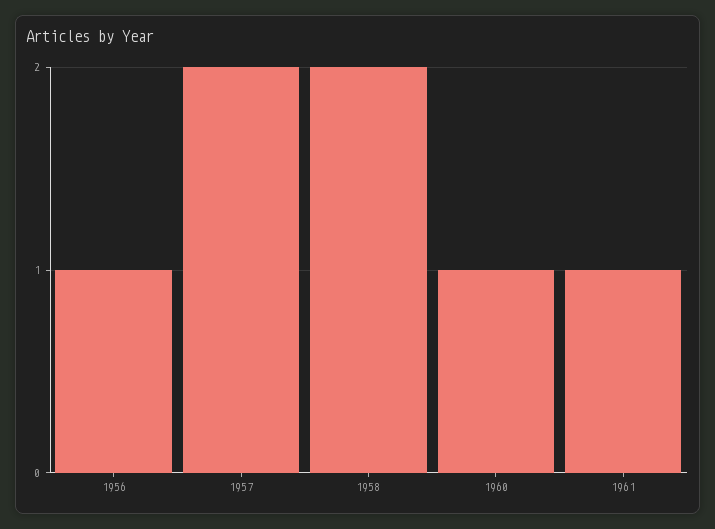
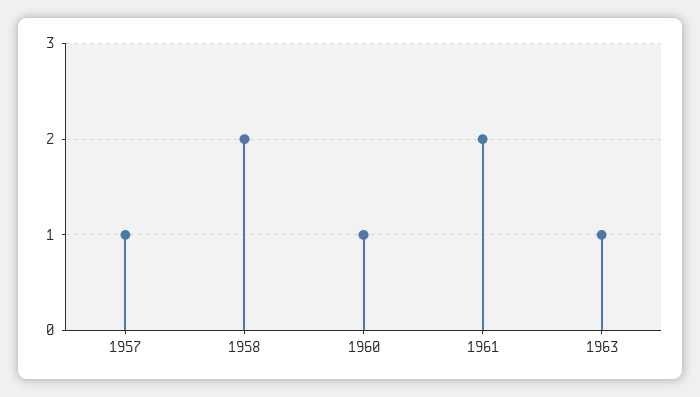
1956: 1 -> none
1957: 2 -> 1
1961: 1 -> 2
1963: none -> 1

